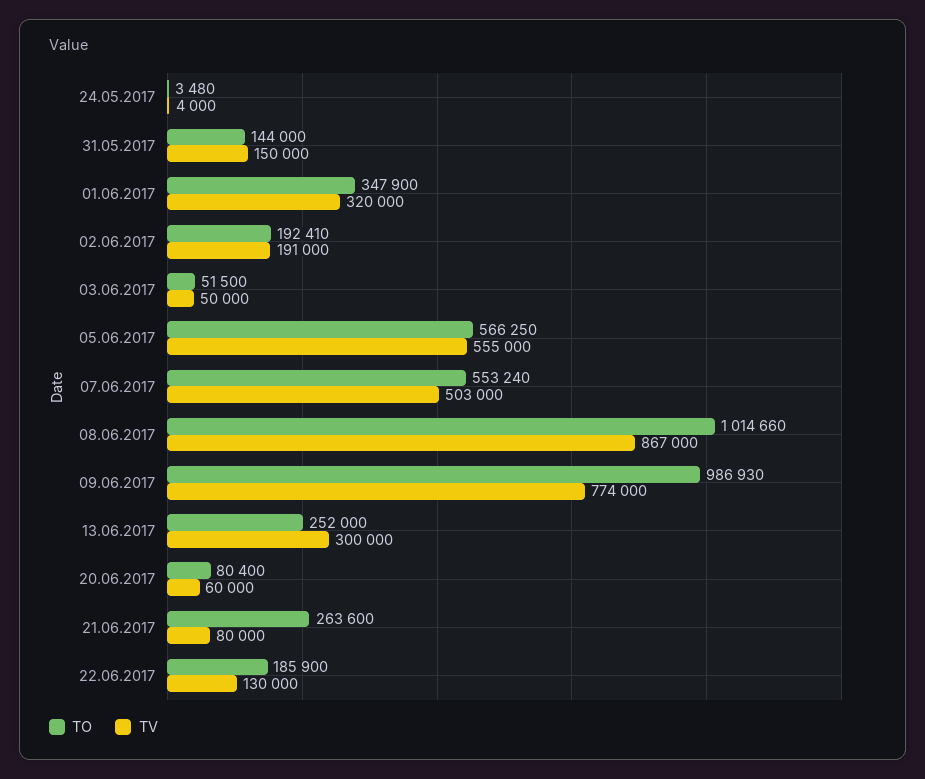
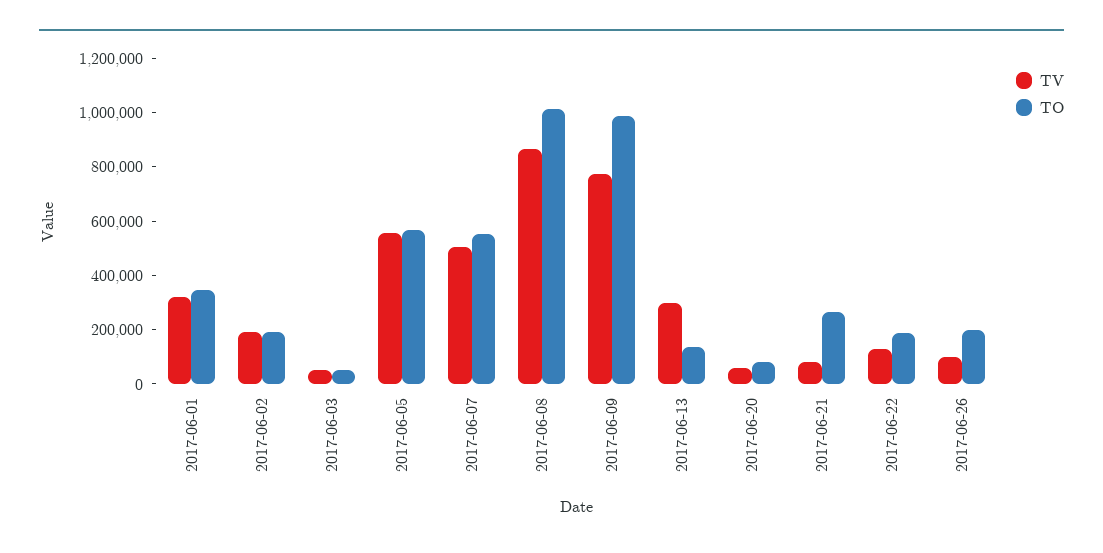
TO, 24.05.2017: 3480 -> none
TV, 24.05.2017: 4000 -> none
TO, 31.05.2017: 144000 -> none
TV, 31.05.2017: 150000 -> none
TO, 13.06.2017: 252000 -> 150000
TV, 2017-06-26: none -> 100000
TO, 2017-06-26: none -> 200000

